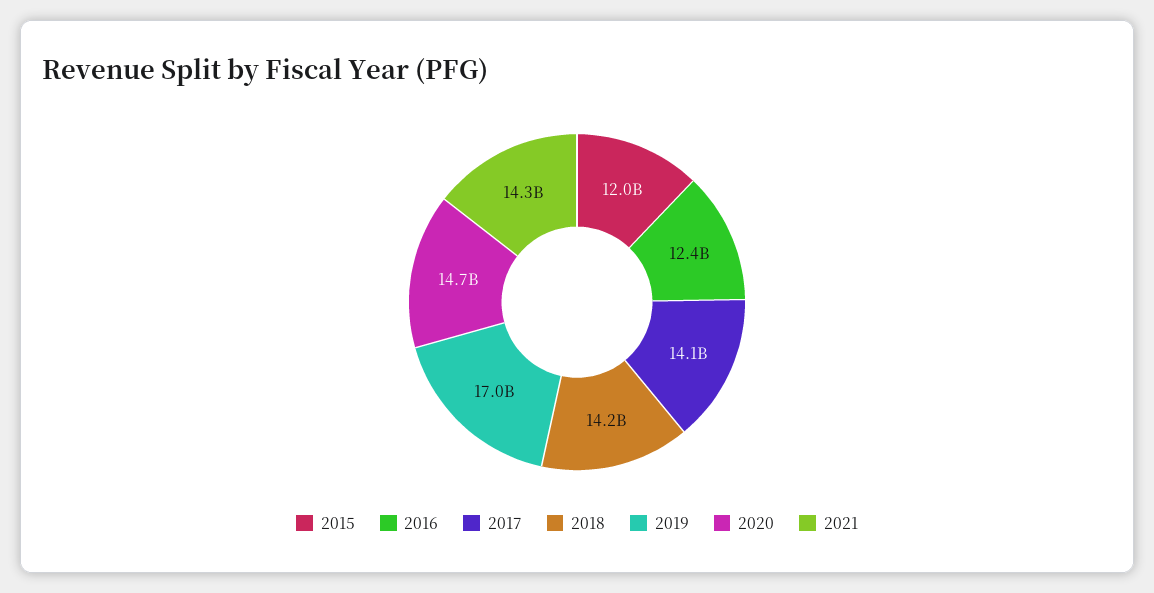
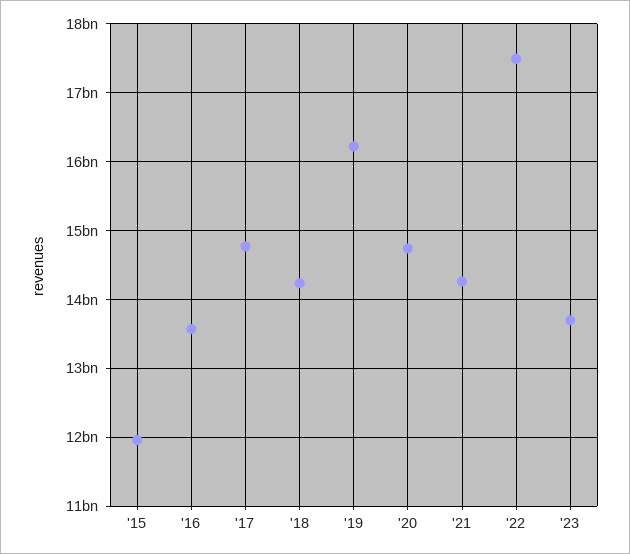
2016: 12400000000 -> 13600000000
2017: 14100000000 -> 14800000000
2019: 17000000000 -> 16200000000
'22: none -> 17500000000
'23: none -> 13700000000

